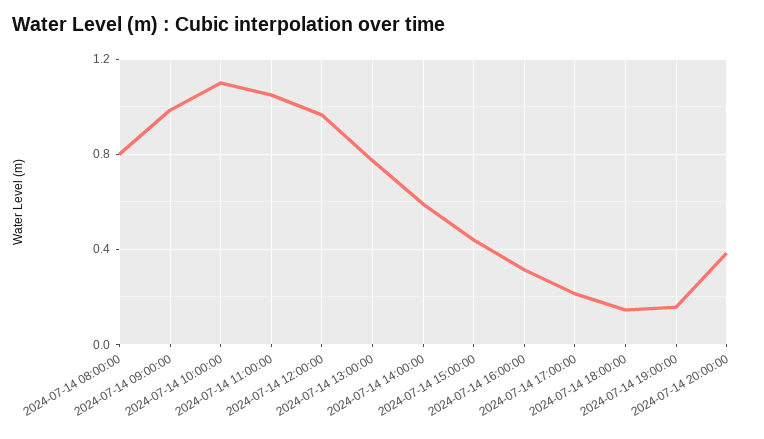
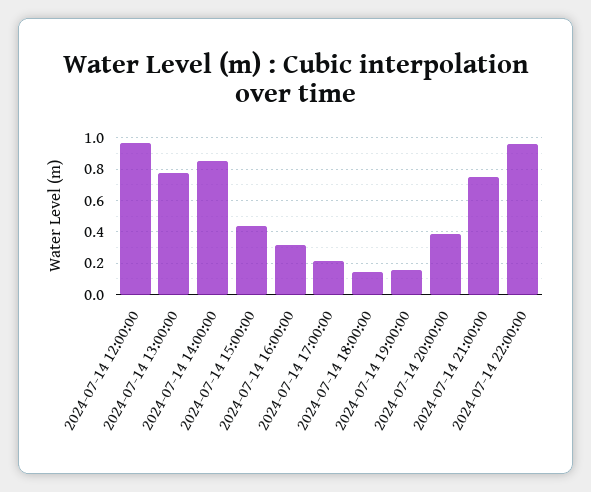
2024-07-14 08:00:00: 0.8 -> none
2024-07-14 09:00:00: 1 -> none
2024-07-14 10:00:00: 1.1 -> none
2024-07-14 11:00:00: 1.05 -> none
2024-07-14 14:00:00: 0.6 -> 0.85
2024-07-14 21:00:00: none -> 0.75
2024-07-14 22:00:00: none -> 0.95

